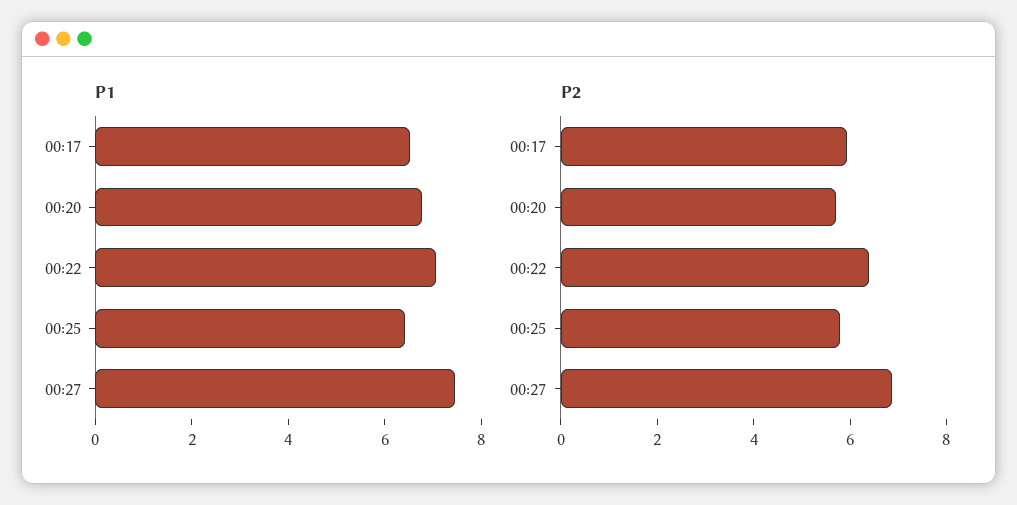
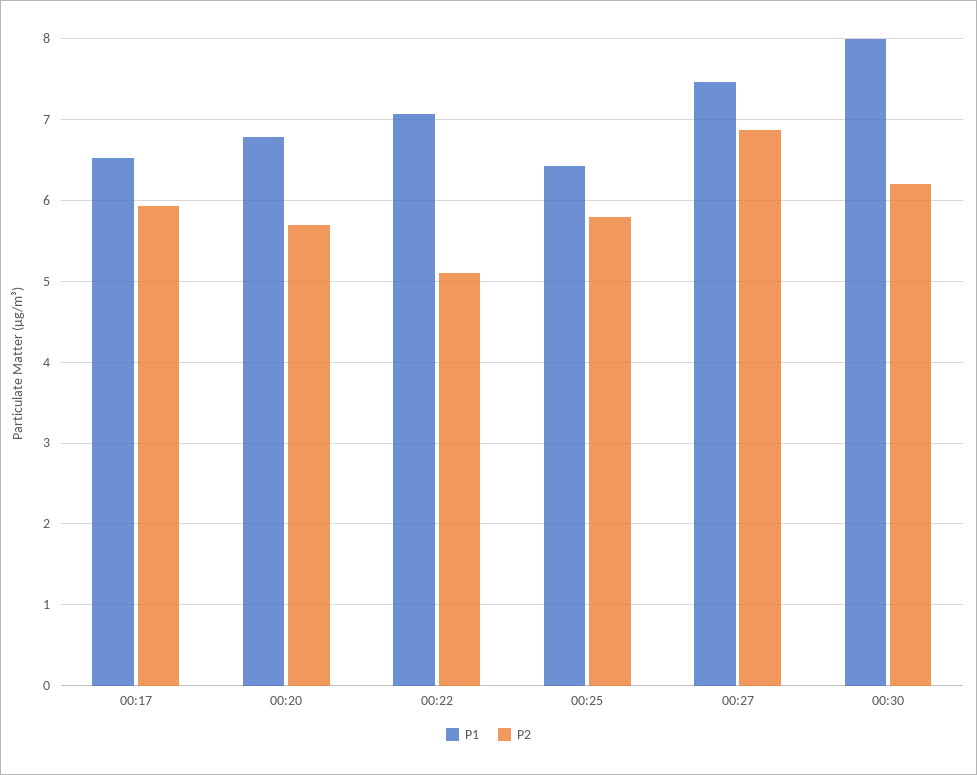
P2, 00:22: 6.5 -> 5.1
P1, 00:30: none -> 8
P2, 00:30: none -> 6.2

